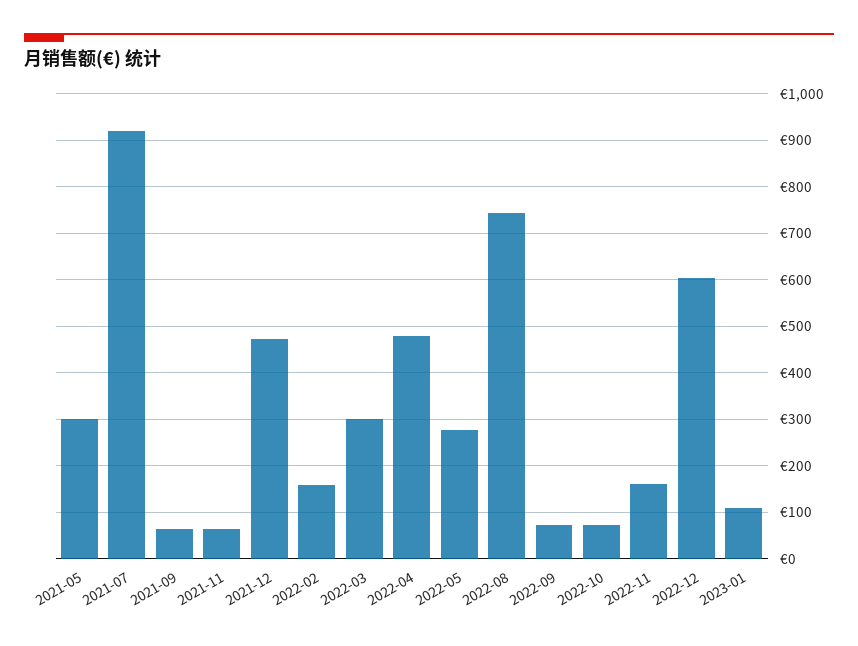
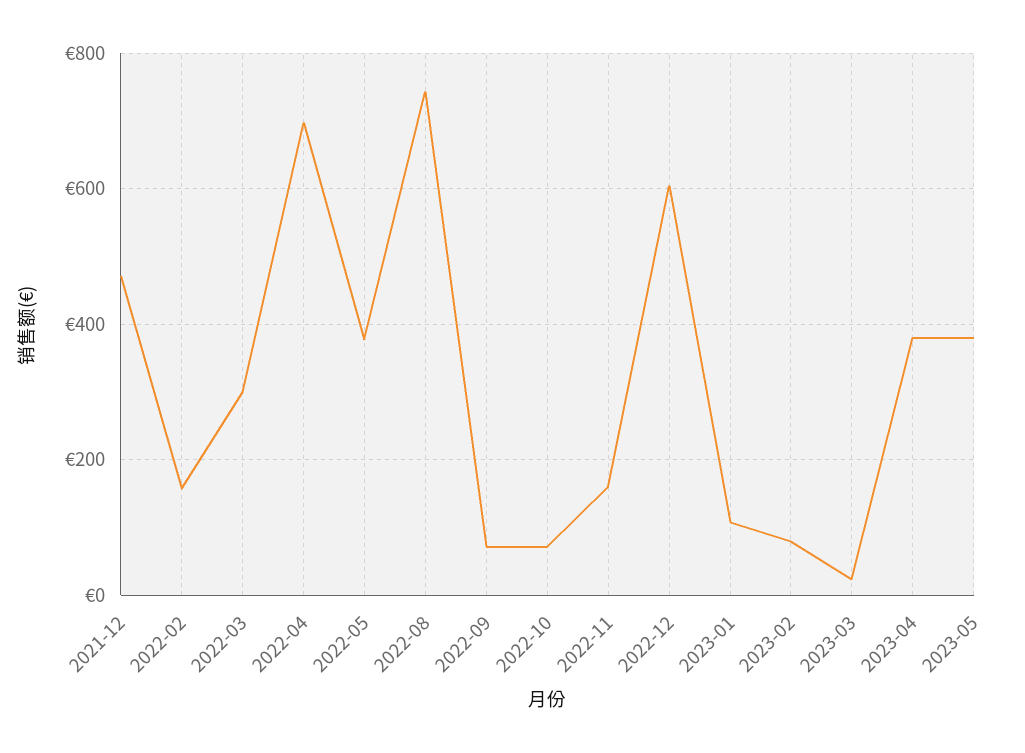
2021-05: 300 -> none
2021-07: 920 -> none
2021-09: 60 -> none
2021-11: 60 -> none
2022-04: 480 -> 700
2022-05: 280 -> 380
2023-02: none -> 80
2023-03: none -> 20
2023-04: none -> 380
2023-05: none -> 380

